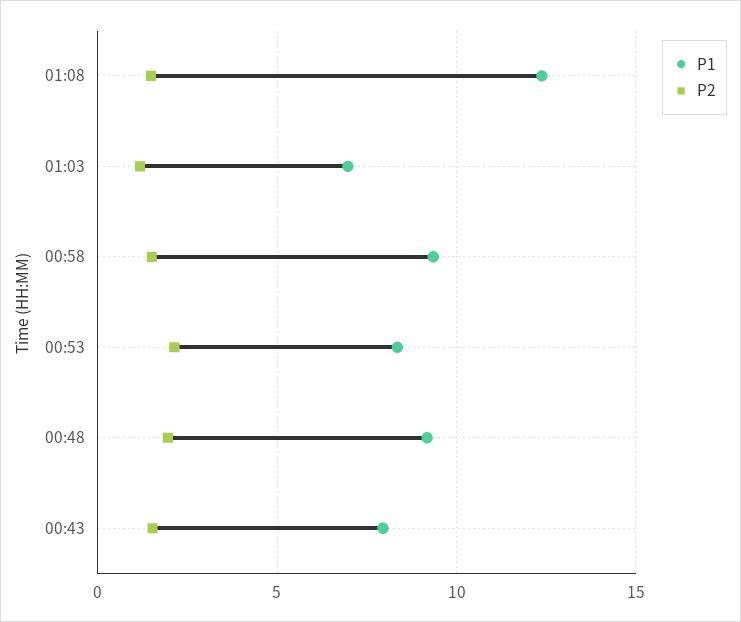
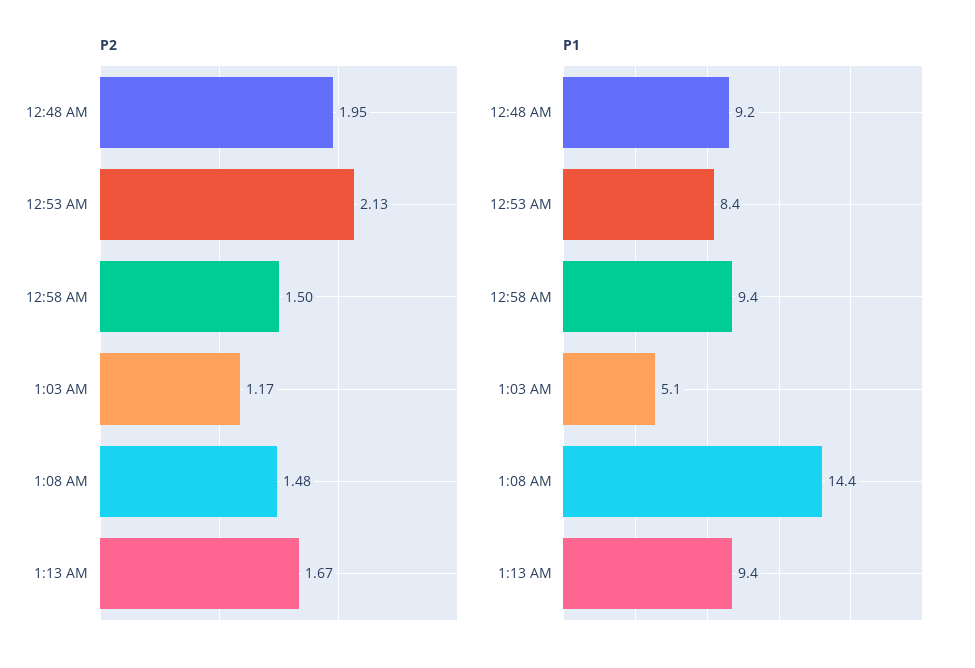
P1, 01:08: 12.5 -> 14.4
P1, 01:03: 7 -> 5.1
P1, 00:43: 8 -> none
P2, 00:43: 1.5 -> none
P2, 1:13 AM: none -> 1.67
P1, 1:13 AM: none -> 9.4

